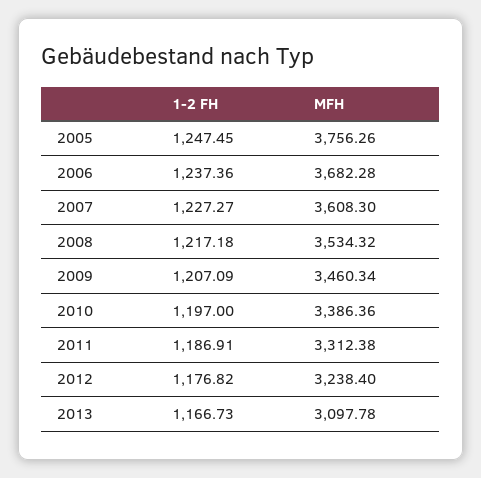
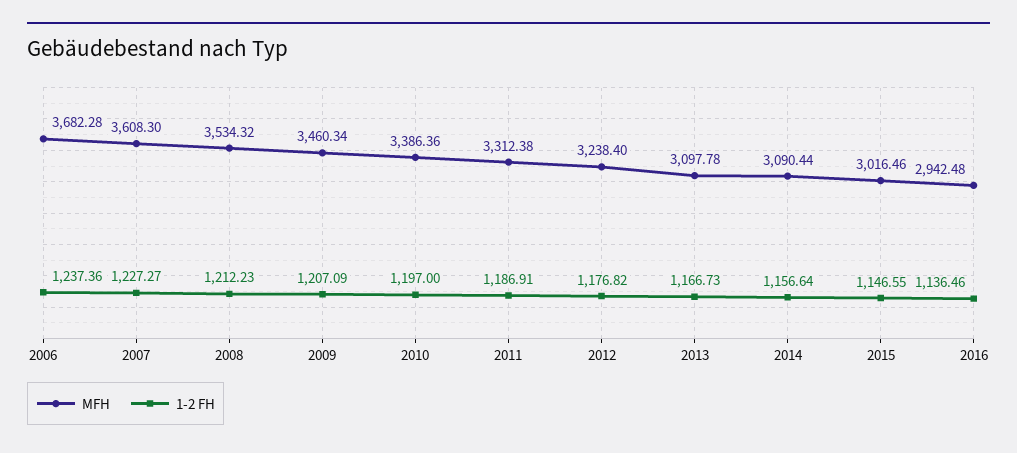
1-2 FH, 2005: 1247.45 -> none
MFH, 2005: 3756.26 -> none
1-2 FH, 2008: 1217.18 -> 1212.23
MFH, 2014: none -> 3090.44
1-2 FH, 2014: none -> 1156.64
MFH, 2015: none -> 3016.46
1-2 FH, 2015: none -> 1146.55
MFH, 2016: none -> 2942.48
1-2 FH, 2016: none -> 1136.46

